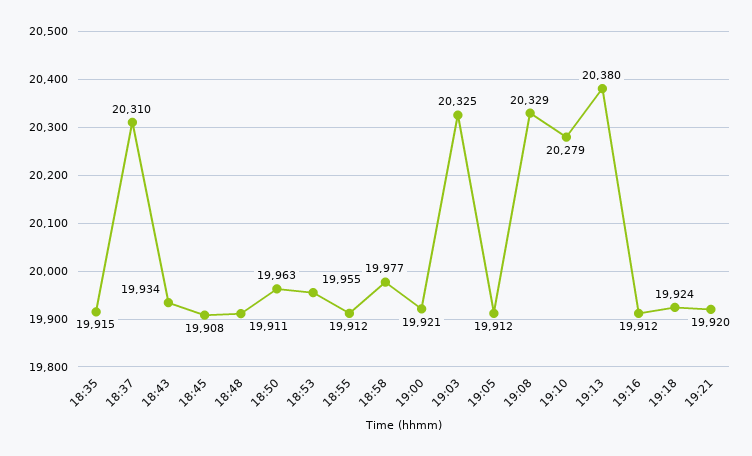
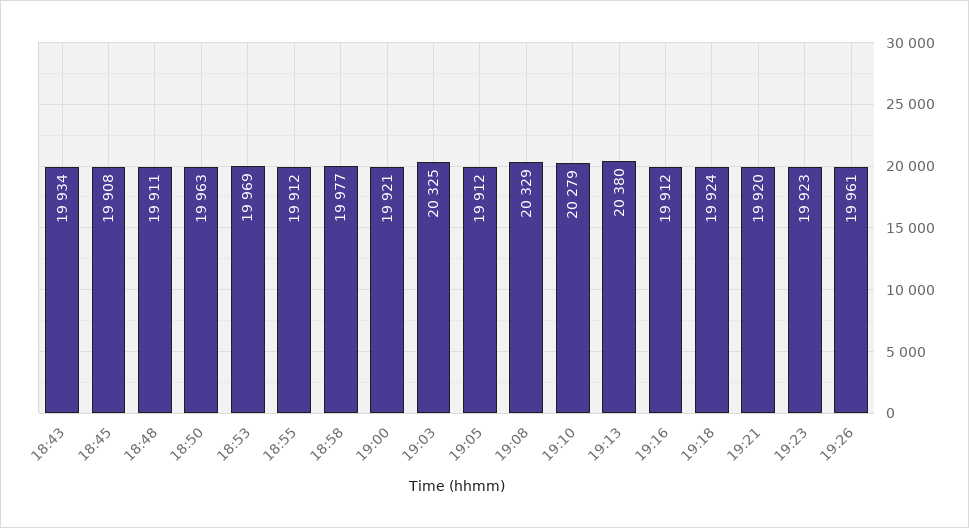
18:35: 19915 -> none
18:37: 20310 -> none
18:53: 19955 -> 19969
19:23: none -> 19923
19:26: none -> 19961

